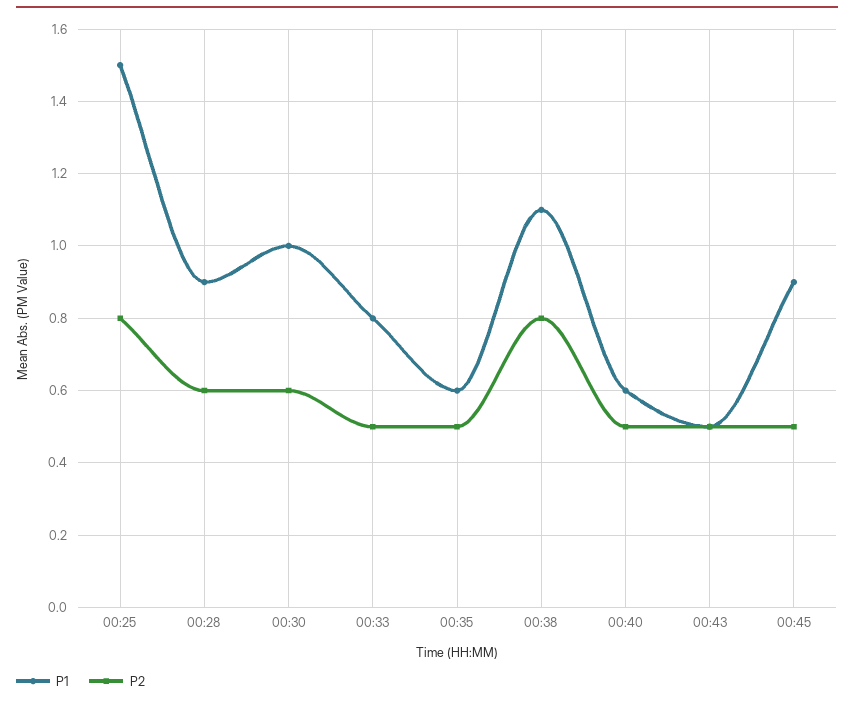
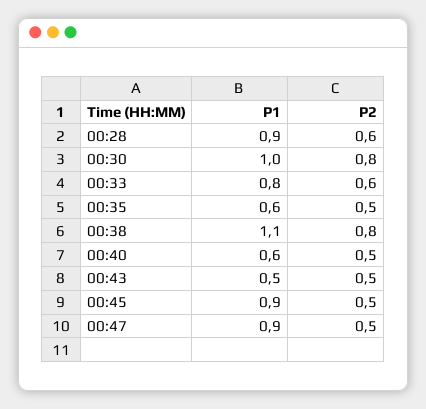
P1, 00:25: 1.5 -> none
P2, 00:25: 0.8 -> none
P2, 00:30: 0.6 -> 0.8
P2, 00:33: 0.5 -> 0.6
P1, 00:47: none -> 0.9
P2, 00:47: none -> 0.5

